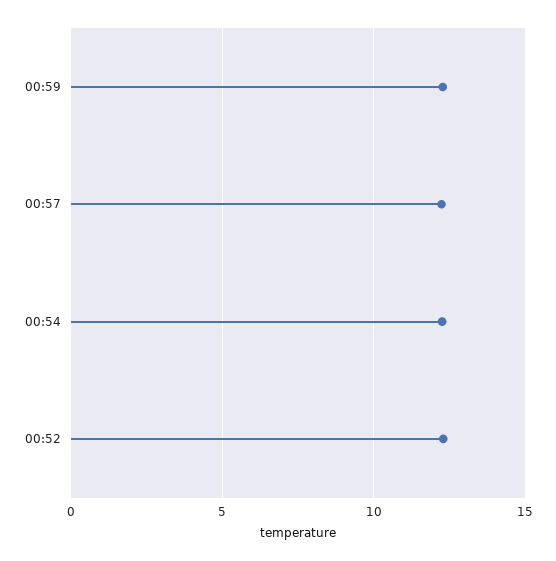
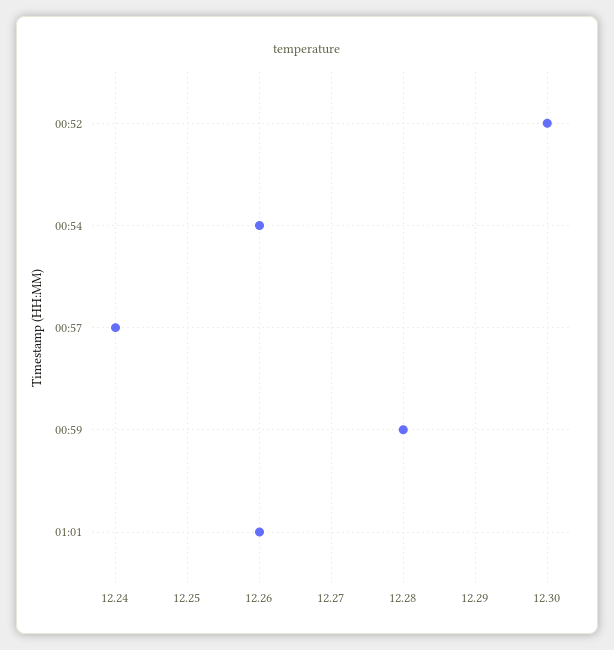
01:01: none -> 12.26

